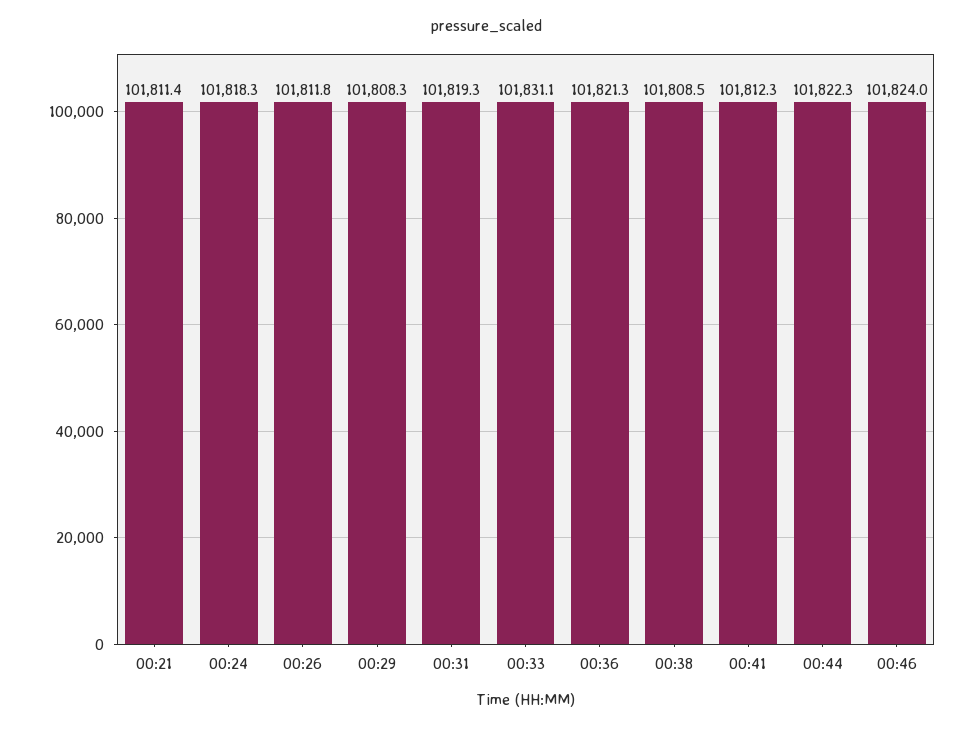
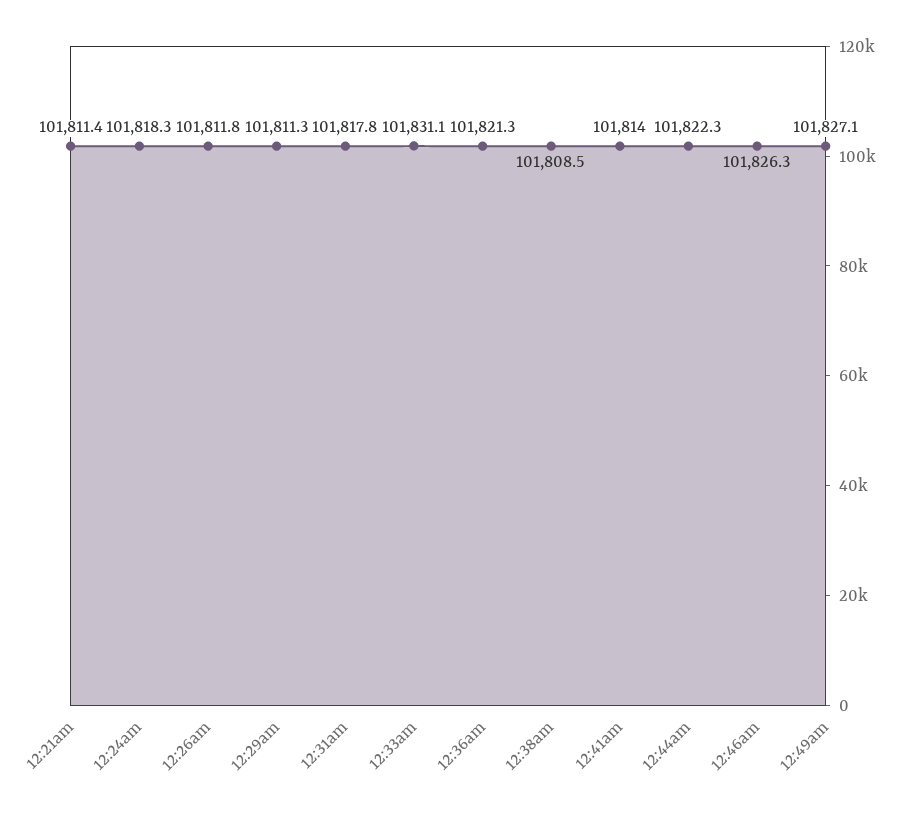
00:29: 101808.3 -> 101811.3
00:31: 101819.3 -> 101817.8
00:41: 101812.3 -> 101814
00:46: 101824 -> 101826.3
12:49am: none -> 101827.1

